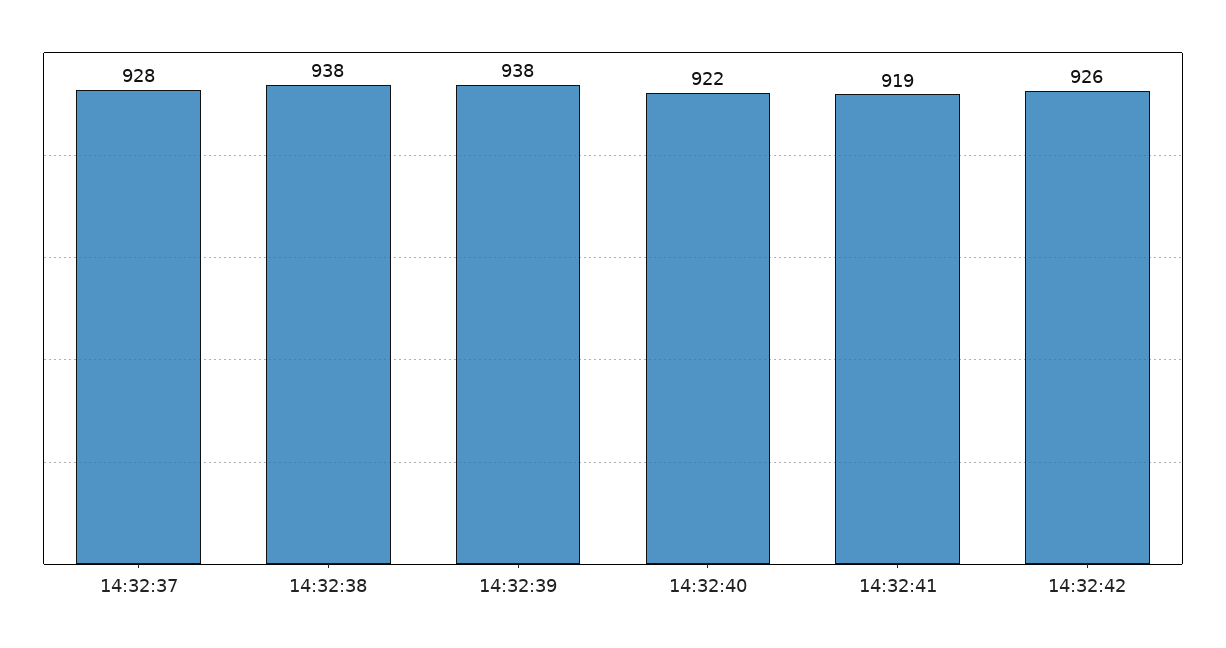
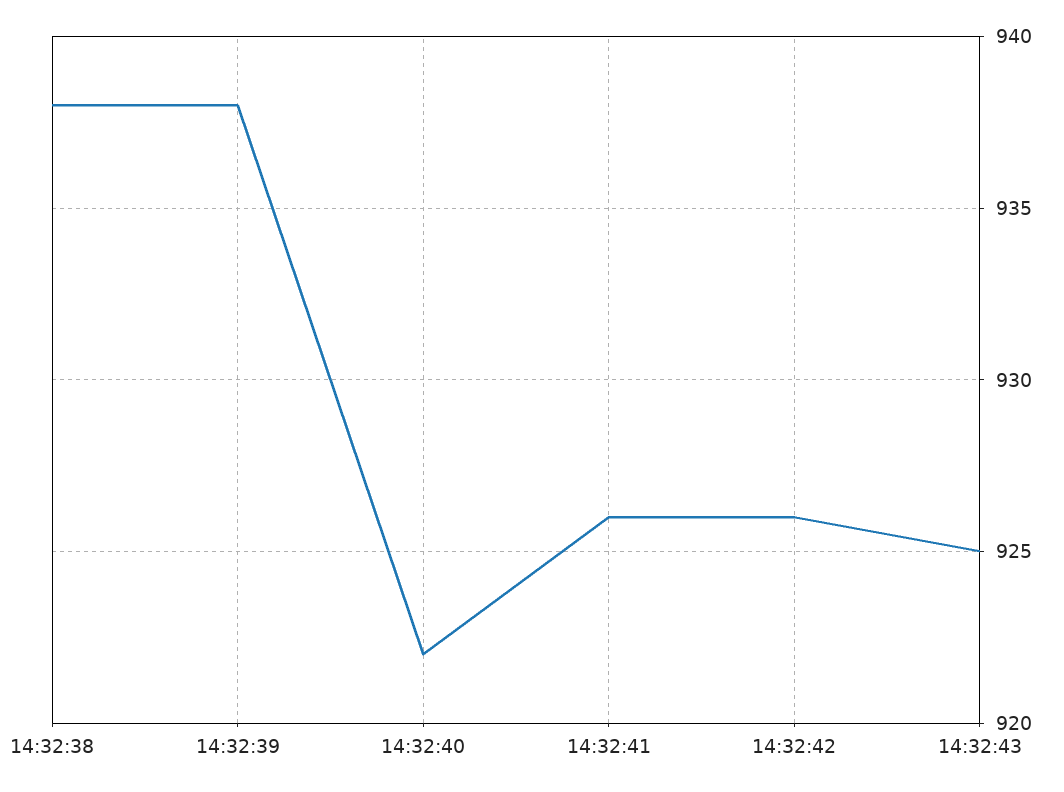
14:32:37: 928 -> none
14:32:41: 919 -> 926
14:32:43: none -> 925

